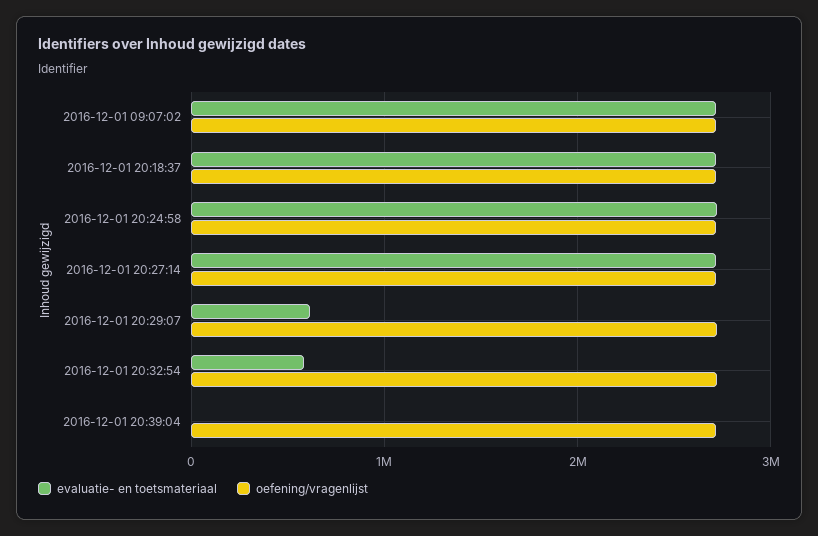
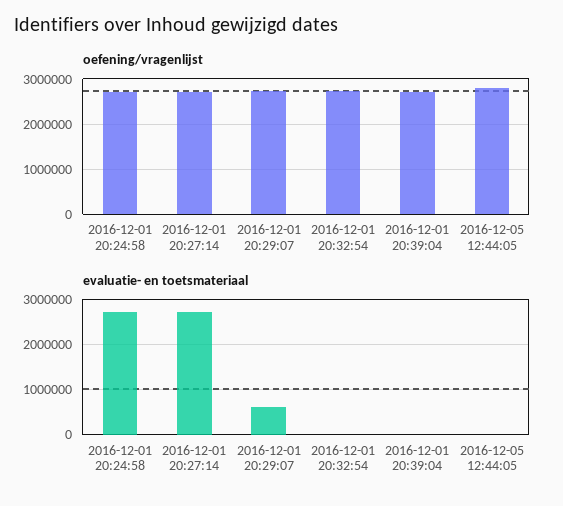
evaluatie- en toetsmateriaal, 2016-12-01 09:07:02: 2700000 -> none
oefening/vragenlijst, 2016-12-01 09:07:02: 2700000 -> none
evaluatie- en toetsmateriaal, 2016-12-01 20:18:37: 2700000 -> none
oefening/vragenlijst, 2016-12-01 20:18:37: 2700000 -> none
evaluatie- en toetsmateriaal, 2016-12-01 20:32:54: 600000 -> 0
oefening/vragenlijst, 2016-12-05 12:44:05: none -> 2800000
evaluatie- en toetsmateriaal, 2016-12-05 12:44:05: none -> 0

